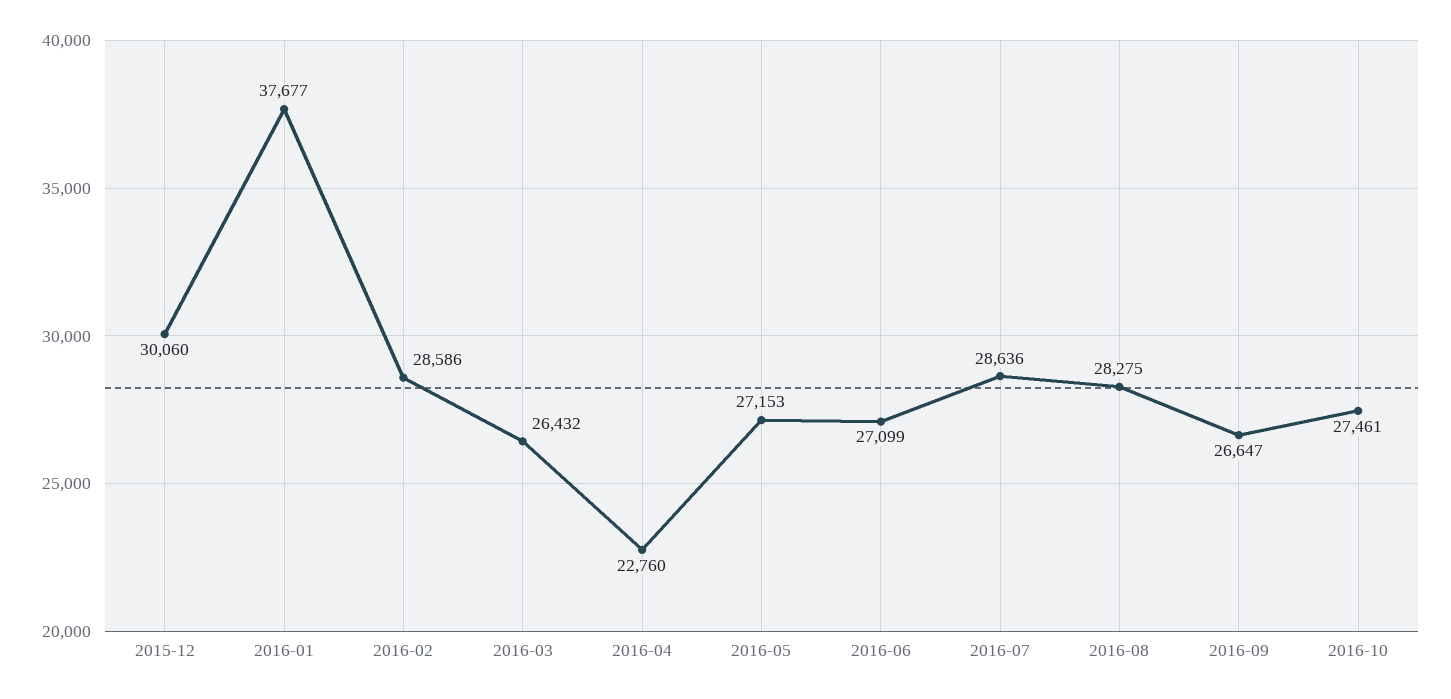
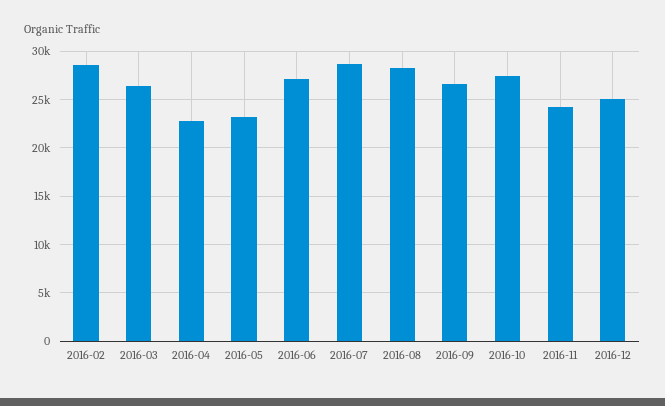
2015-12: 30060 -> none
2016-01: 37677 -> none
2016-05: 27153 -> 23000
2016-11: none -> 24000
2016-12: none -> 25000

